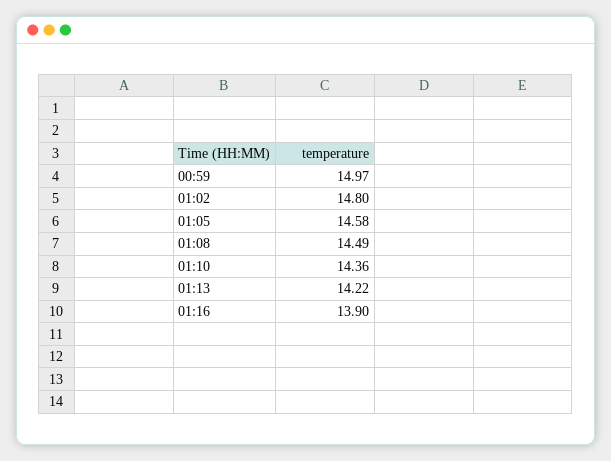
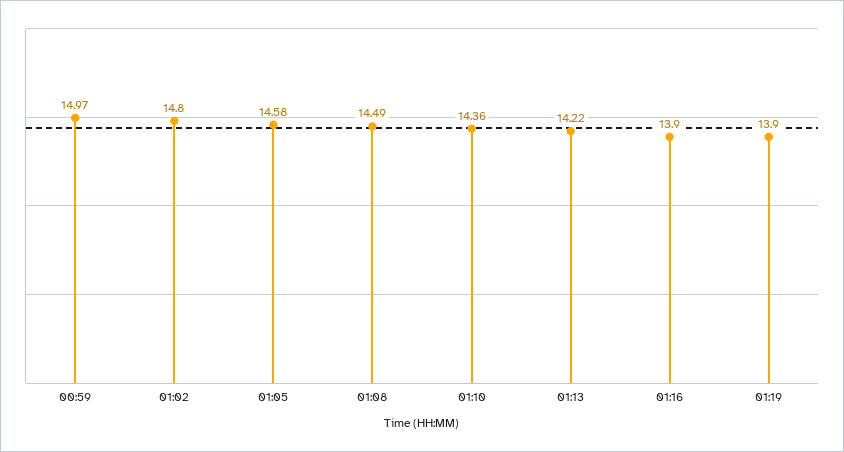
01:19: none -> 13.9

